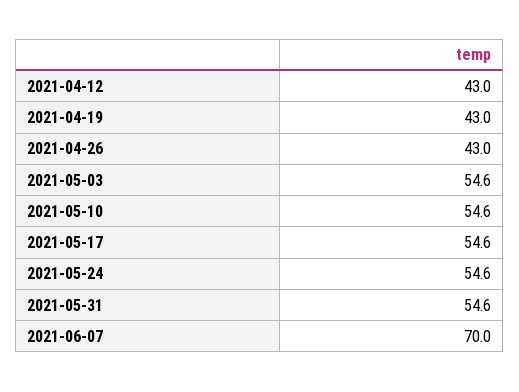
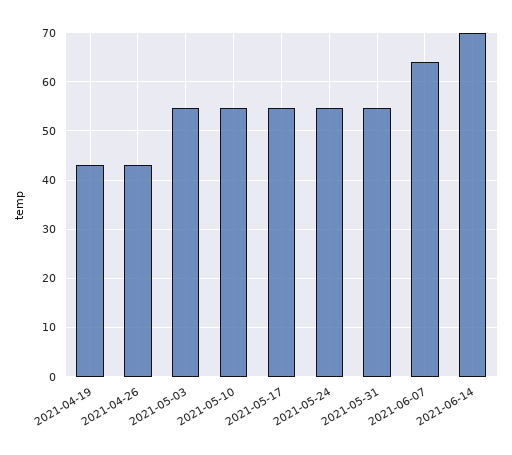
2021-04-12: 43 -> none
2021-06-07: 70 -> 64
2021-06-14: none -> 70

